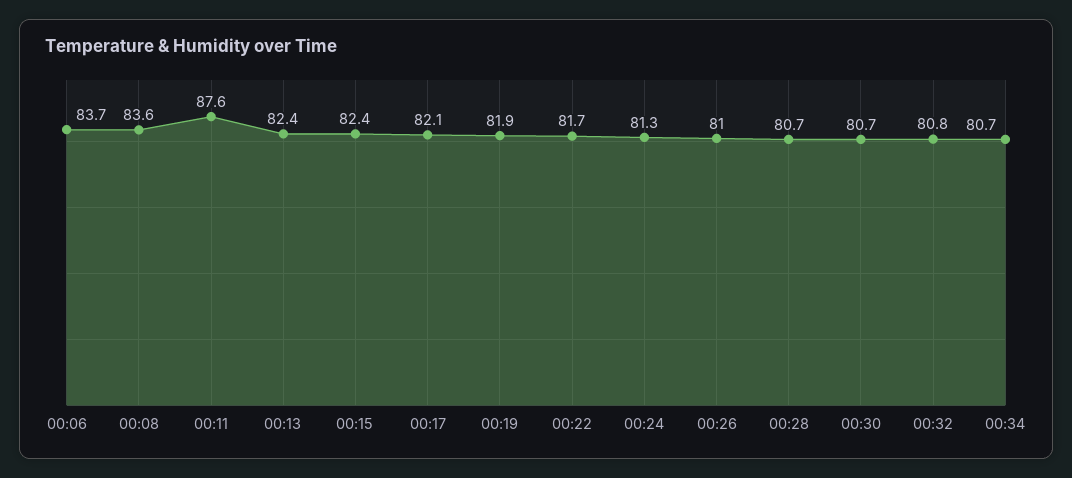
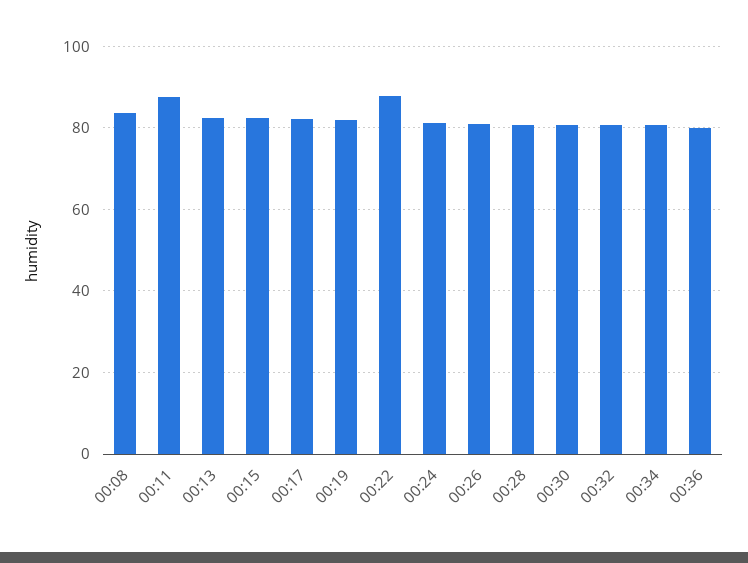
00:06: 83.7 -> none
00:22: 81.7 -> 88
00:36: none -> 80

